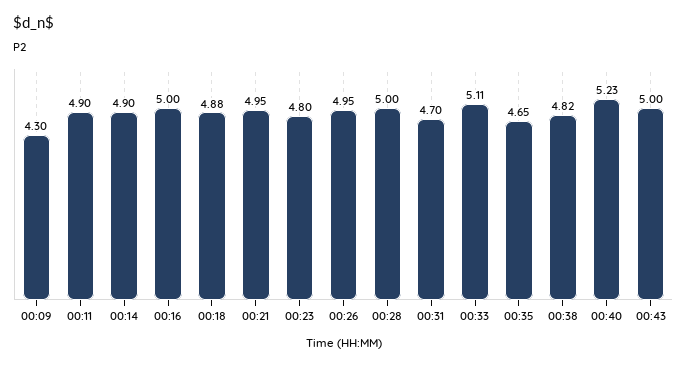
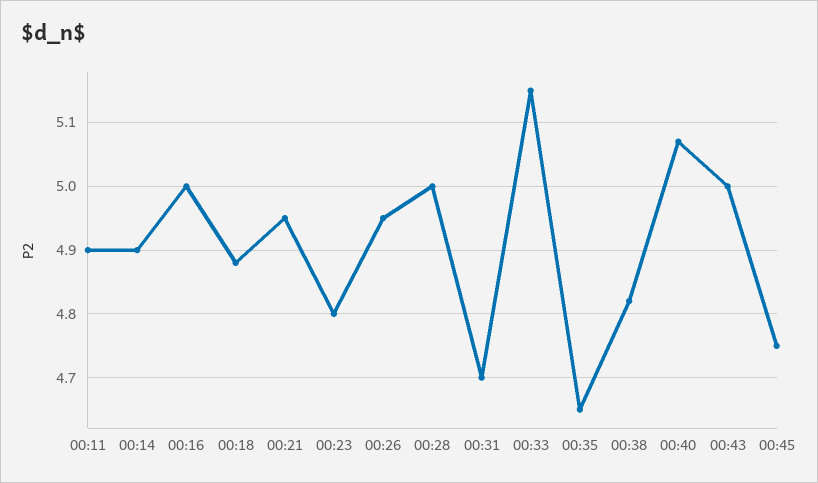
00:09: 4.3 -> none
00:33: 5.11 -> 5.15
00:40: 5.23 -> 5.07
00:45: none -> 4.75

